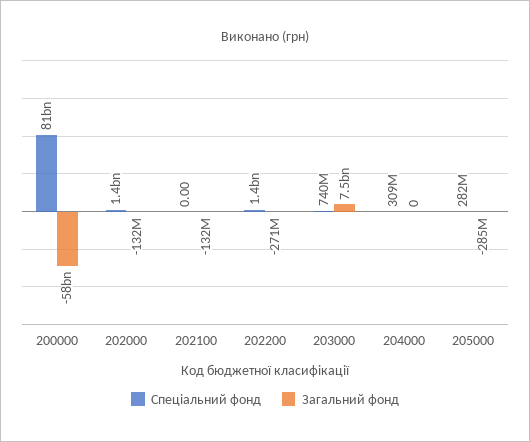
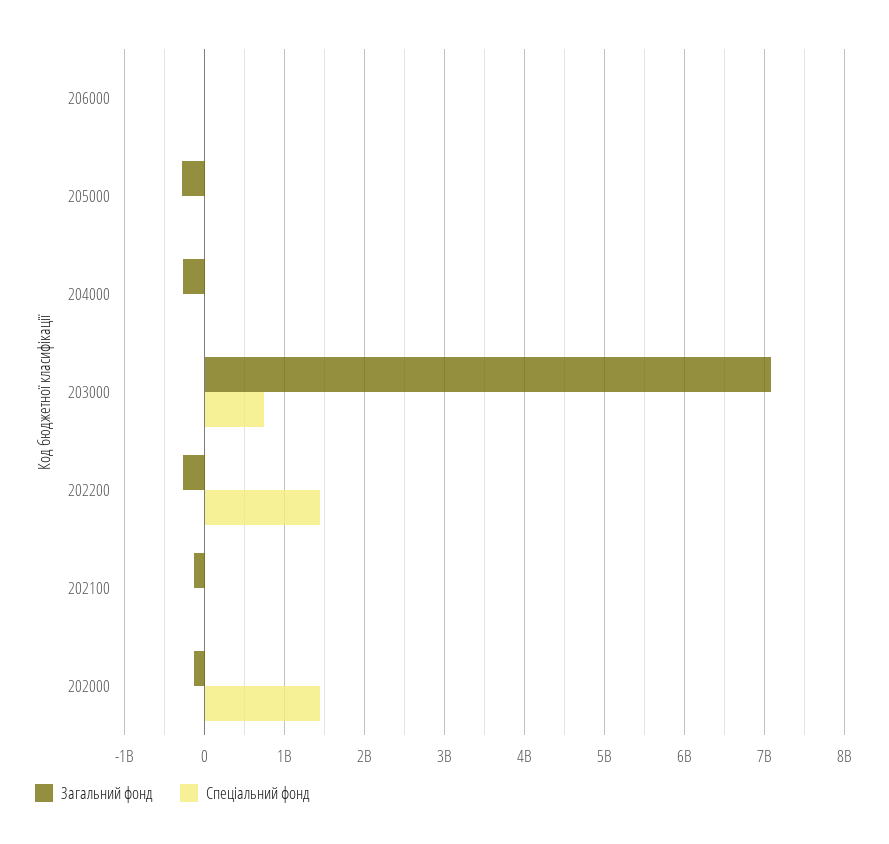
Спеціальний фонд, 200000: 81000000000 -> none
Загальний фонд, 200000: -58000000000 -> none
Загальний фонд, 203000: 7500000000 -> 7100000000
Спеціальний фонд, 204000: 309000000 -> 0
Загальний фонд, 204000: 0 -> -300000000
Спеціальний фонд, 205000: 282000000 -> 0
Загальний фонд, 206000: none -> 0
Спеціальний фонд, 206000: none -> 0

